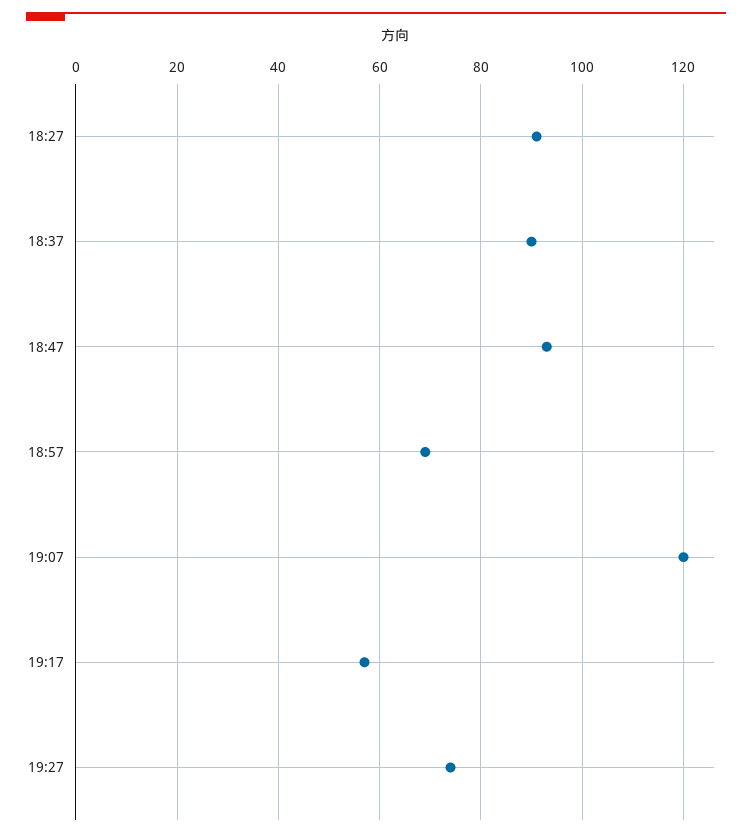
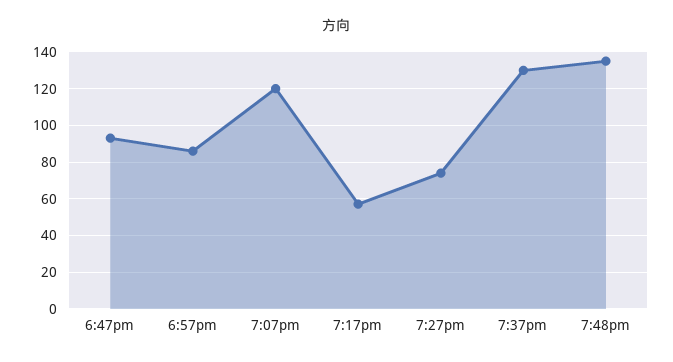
18:27: 90 -> none
18:37: 90 -> none
18:57: 70 -> 85
7:37pm: none -> 130
7:48pm: none -> 135

